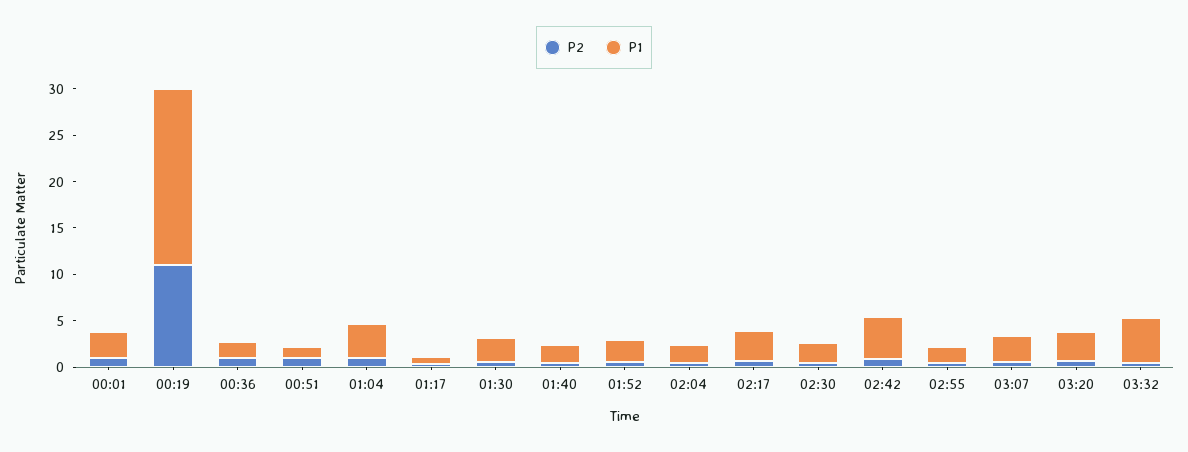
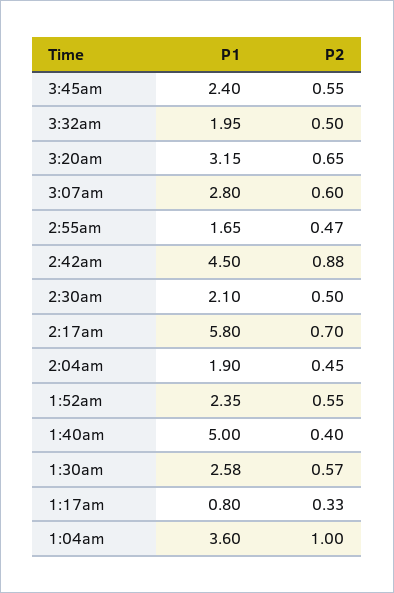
P2, 00:01: 1 -> none
P1, 00:01: 3 -> none
P2, 00:19: 11 -> none
P1, 00:19: 19 -> none
P2, 00:36: 1 -> none
P1, 00:36: 2 -> none
P2, 00:51: 1 -> none
P1, 00:51: 1 -> none
P1, 01:40: 2 -> 5
P1, 02:17: 3 -> 5.8
P1, 03:32: 5 -> 1.95
P1, 3:45am: none -> 2.4
P2, 3:45am: none -> 0.55

